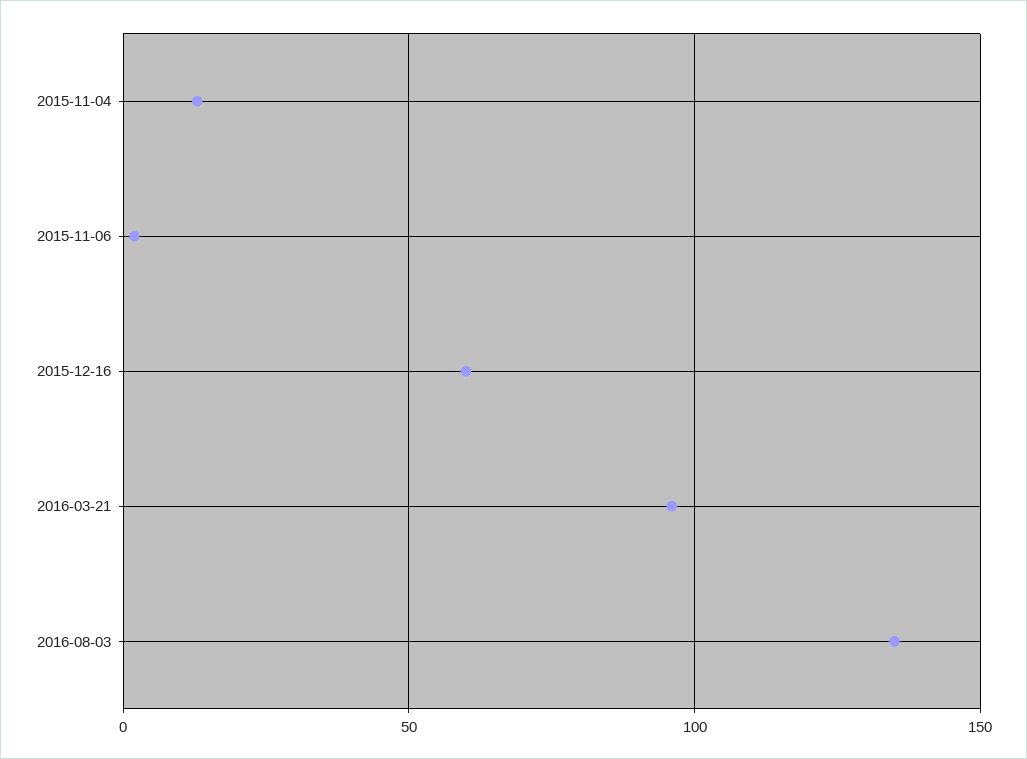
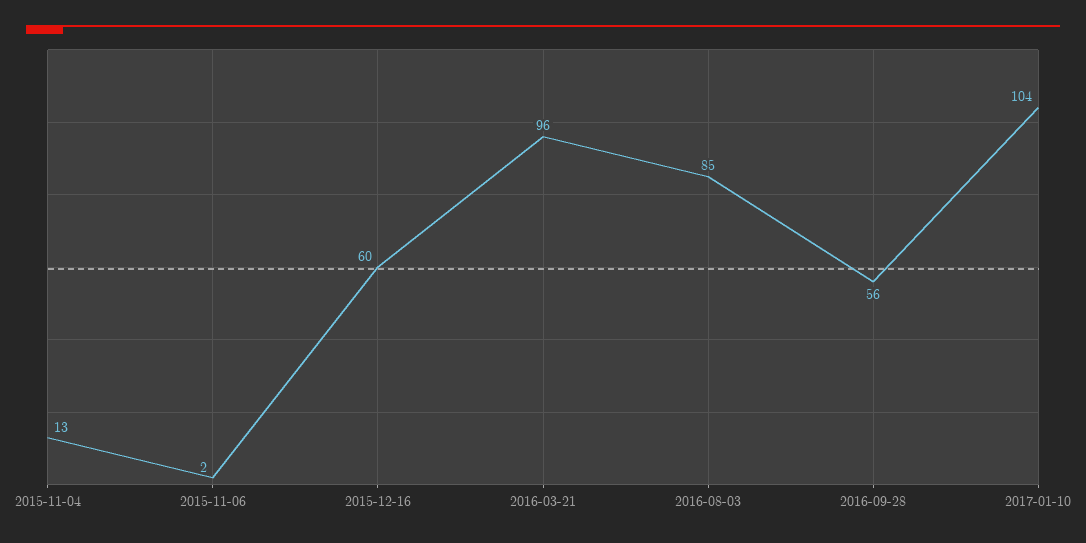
2016-08-03: 135 -> 85
2016-09-28: none -> 56
2017-01-10: none -> 104

